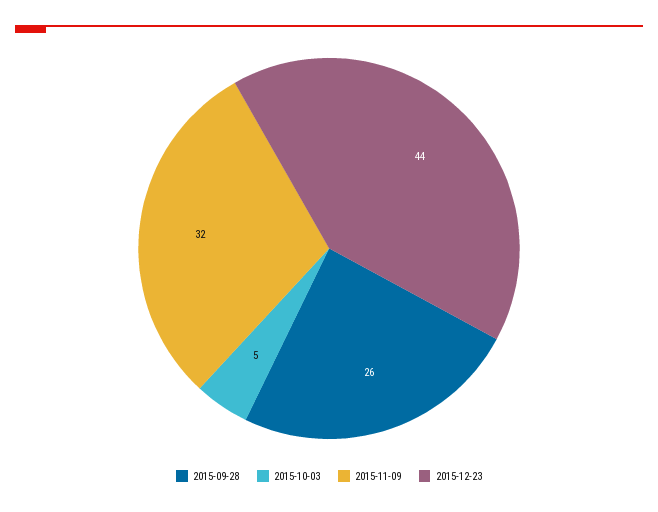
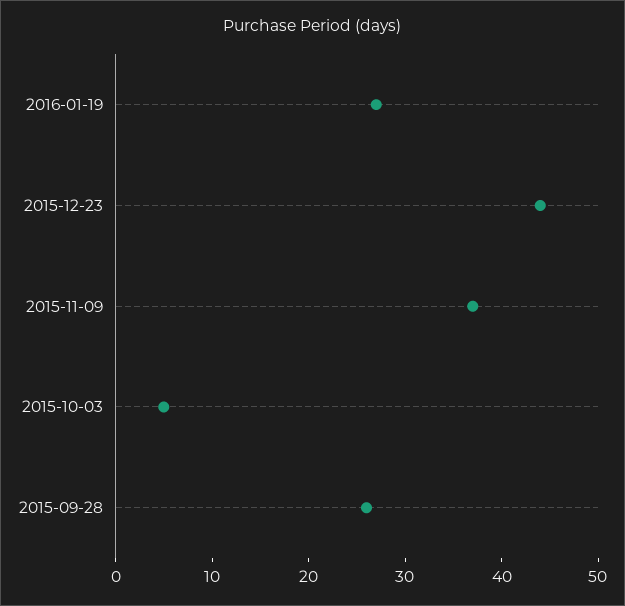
2015-11-09: 32 -> 37
2016-01-19: none -> 27

